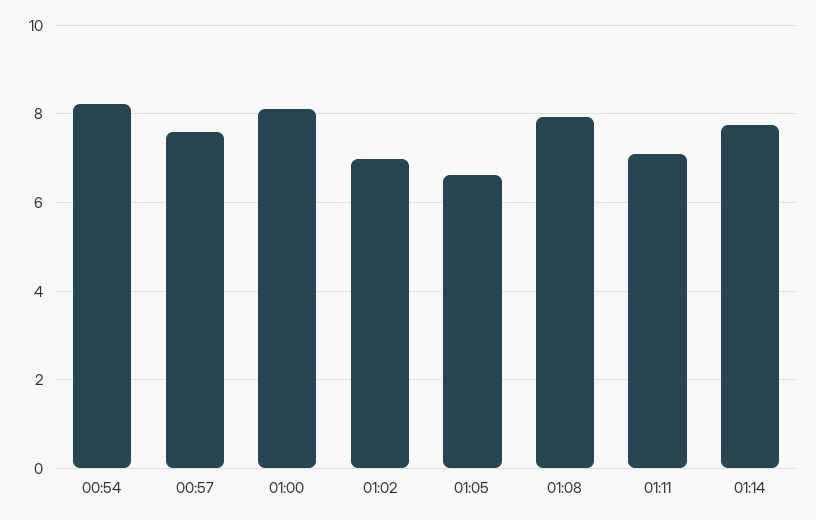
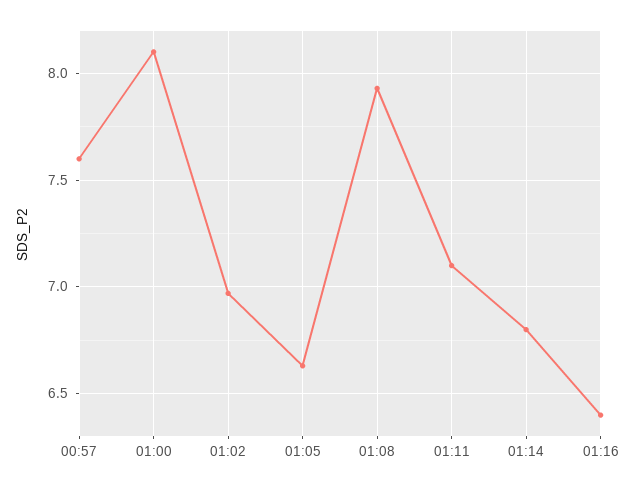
00:54: 8.2 -> none
01:14: 7.8 -> 6.8
01:16: none -> 6.4

